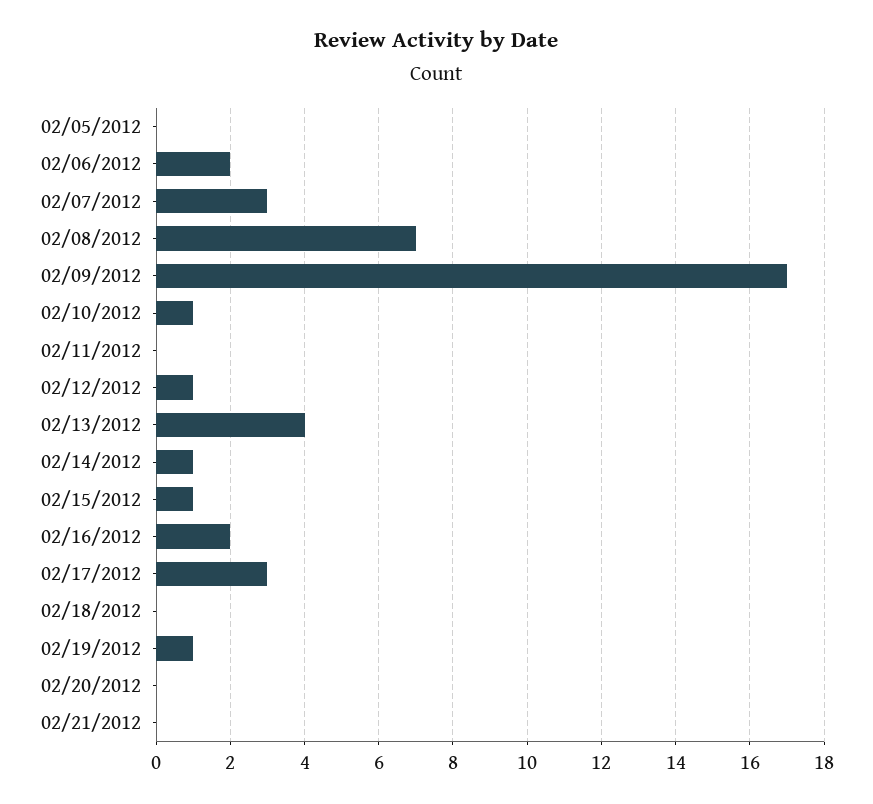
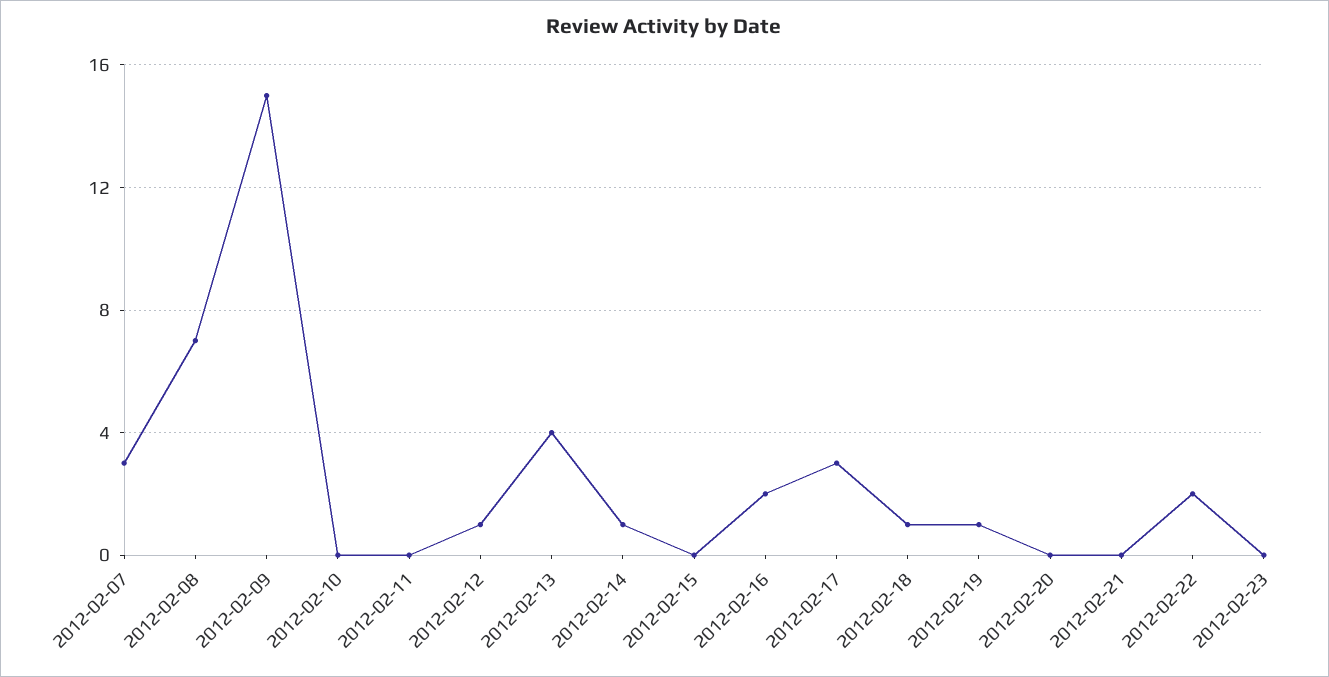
02/05/2012: 0 -> none
02/06/2012: 2 -> none
02/09/2012: 17 -> 15
02/10/2012: 1 -> 0
02/15/2012: 1 -> 0
02/18/2012: 0 -> 1
2012-02-22: none -> 2
2012-02-23: none -> 0

